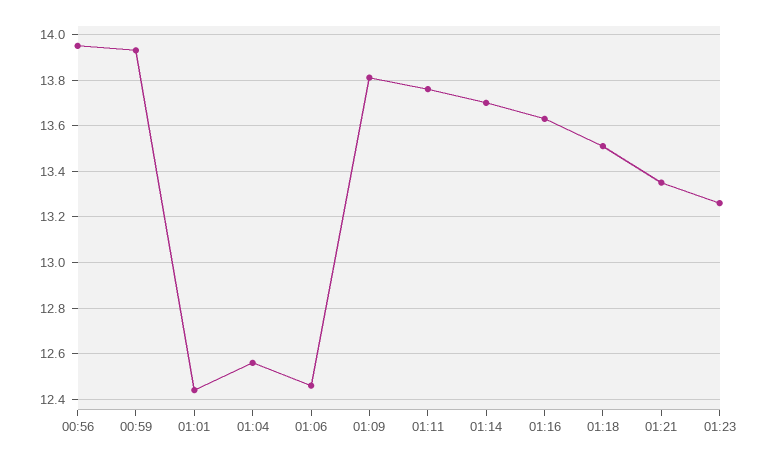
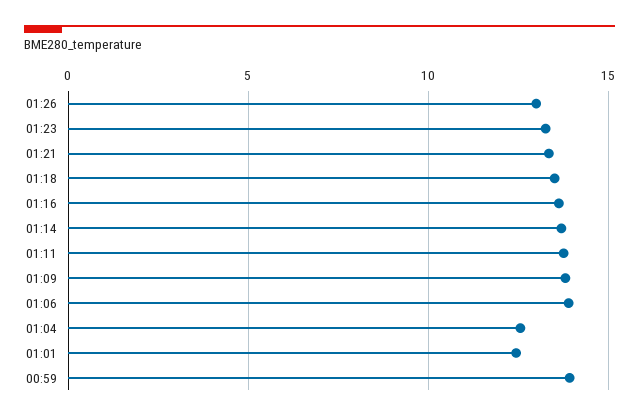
00:56: 13.95 -> none
01:06: 12.45 -> 14
01:26: none -> 13

